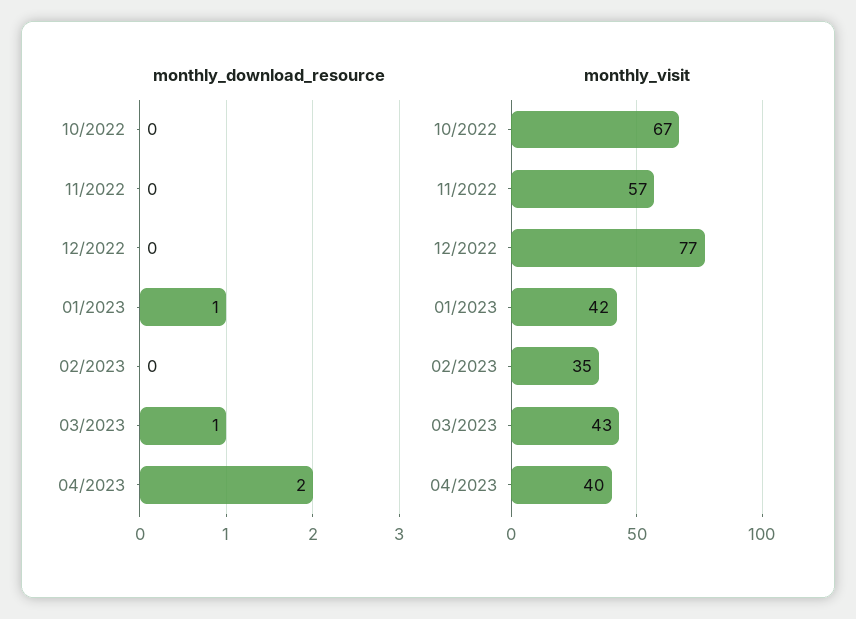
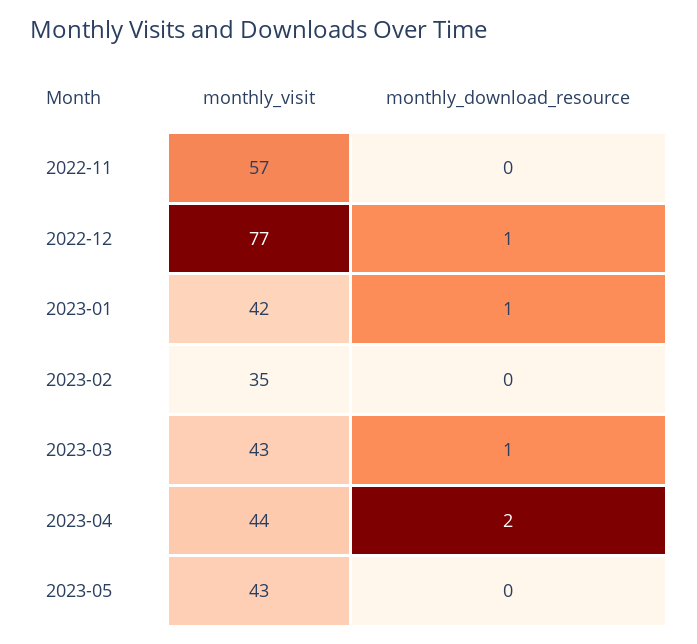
monthly_download_resource, 10/2022: 0 -> none
monthly_download_resource, 12/2022: 0 -> 1
monthly_visit, 10/2022: 67 -> none
monthly_visit, 04/2023: 40 -> 44
monthly_visit, 2023-05: none -> 43
monthly_download_resource, 2023-05: none -> 0

